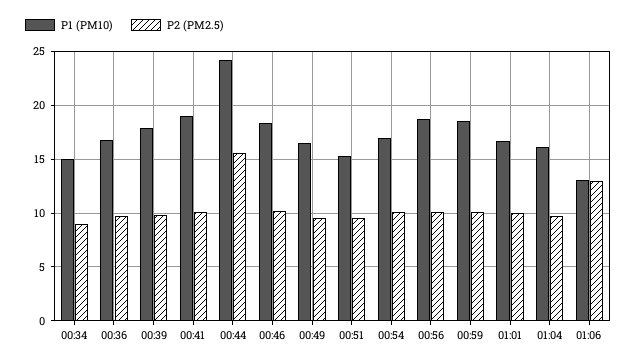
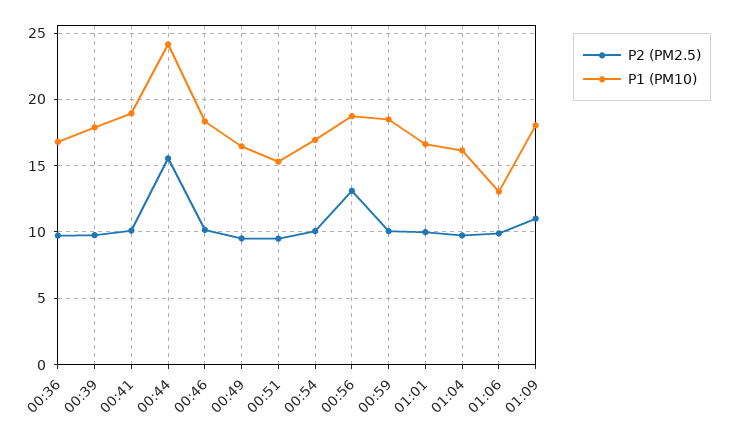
P1 (PM10), 00:34: 15 -> none
P2 (PM2.5), 00:34: 9 -> none
P2 (PM2.5), 00:56: 10 -> 13
P2 (PM2.5), 01:06: 13 -> 10
P2 (PM2.5), 01:09: none -> 11
P1 (PM10), 01:09: none -> 18

